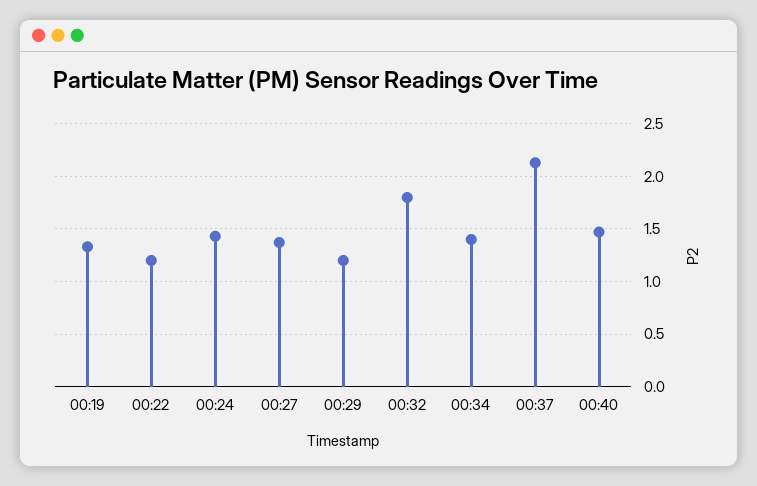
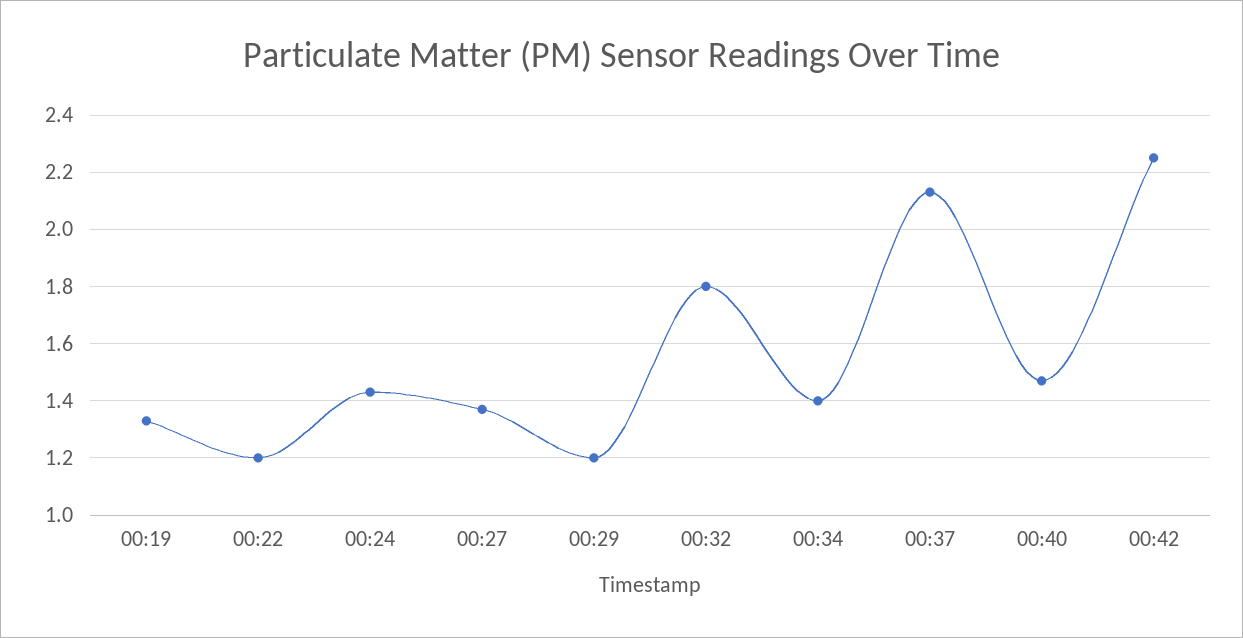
00:42: none -> 2.25

